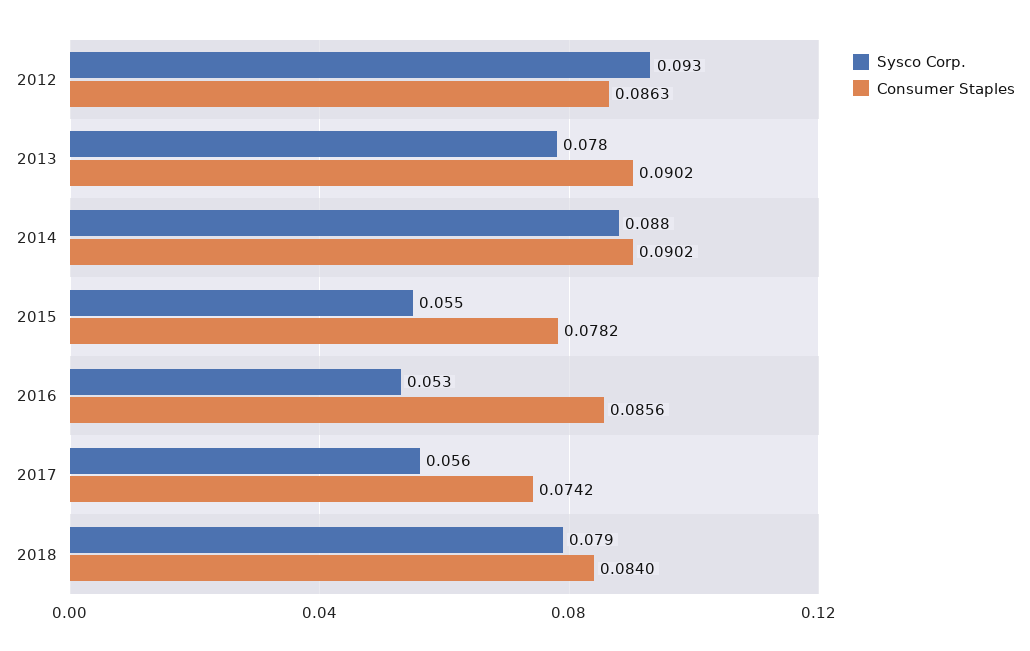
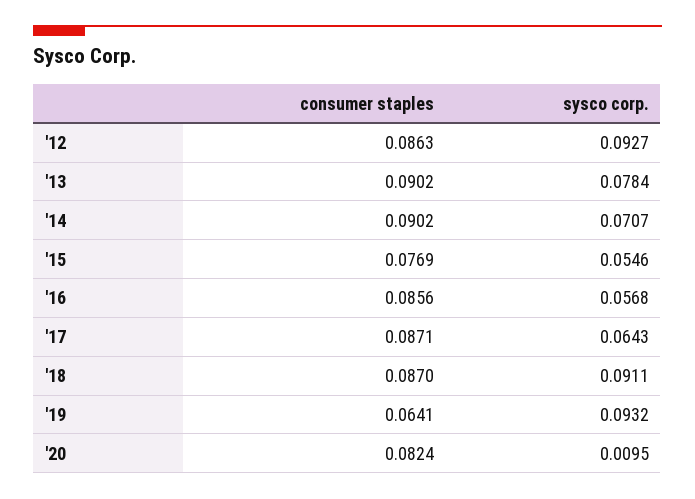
Sysco Corp., 2014: 0.088 -> 0.0707
Consumer Staples, 2015: 0.0782 -> 0.0769
Sysco Corp., 2016: 0.053 -> 0.0568
Sysco Corp., 2017: 0.056 -> 0.0643
Consumer Staples, 2017: 0.0742 -> 0.0871
Sysco Corp., 2018: 0.079 -> 0.0911
Consumer Staples, 2018: 0.084 -> 0.087
Consumer Staples, '19: none -> 0.0641
Sysco Corp., '19: none -> 0.0932
Consumer Staples, '20: none -> 0.0824
Sysco Corp., '20: none -> 0.0095

